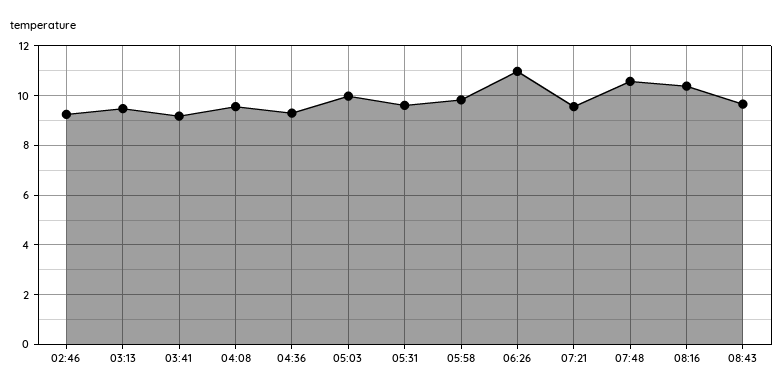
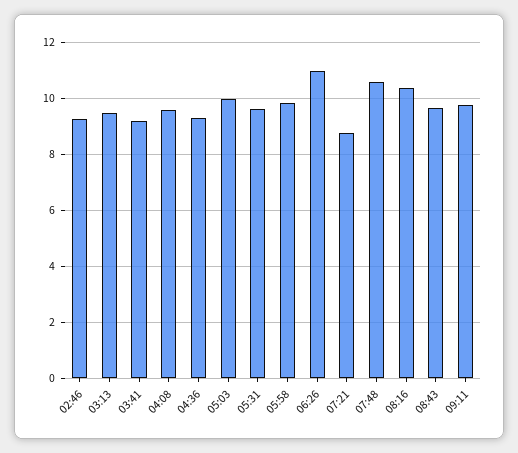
07:21: 9.5 -> 8.75
09:11: none -> 9.75

